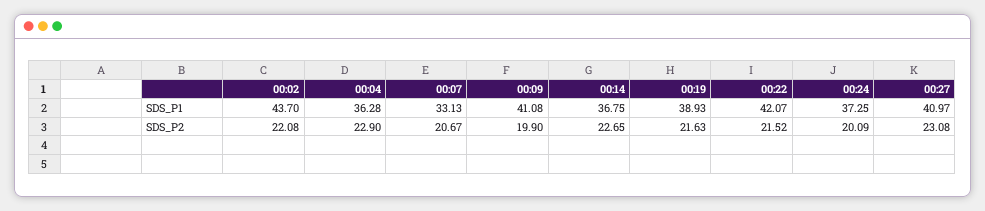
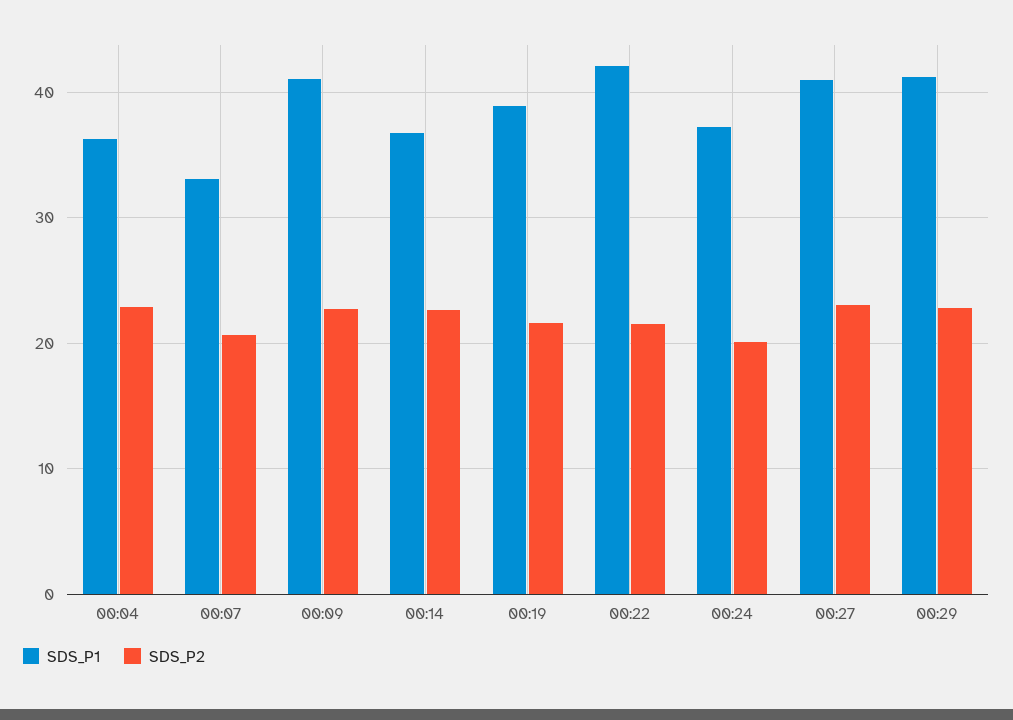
SDS_P1, 00:02: 43.7 -> none
SDS_P2, 00:02: 22.08 -> none
SDS_P2, 00:09: 19.9 -> 23
SDS_P1, 00:29: none -> 41
SDS_P2, 00:29: none -> 23

